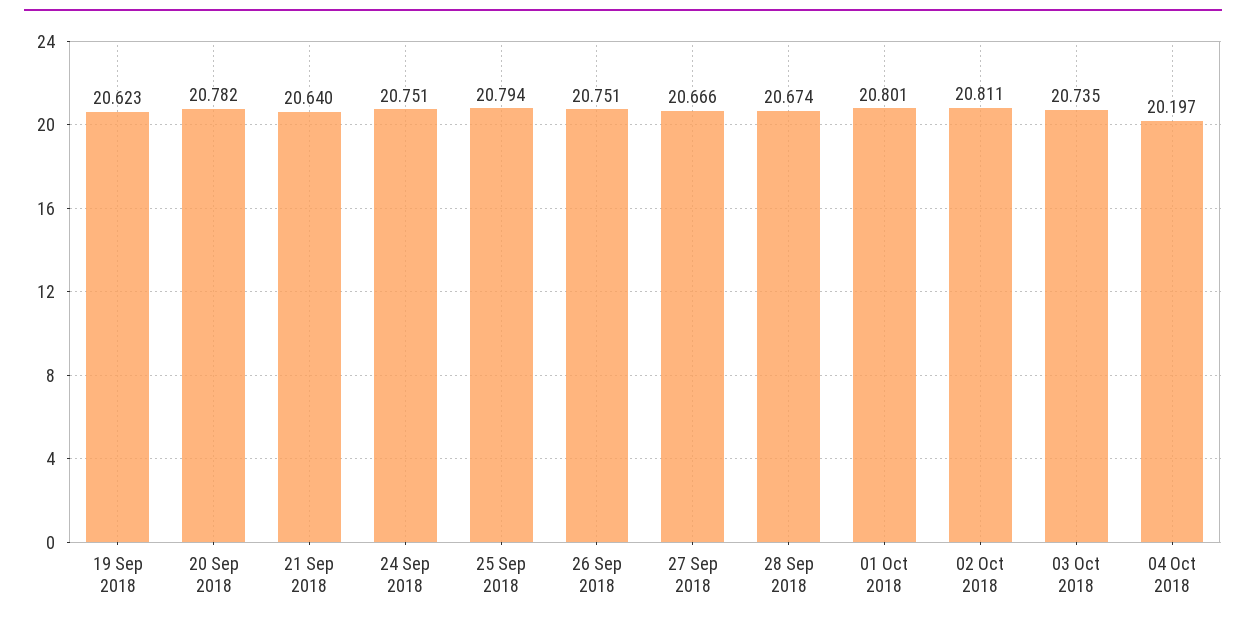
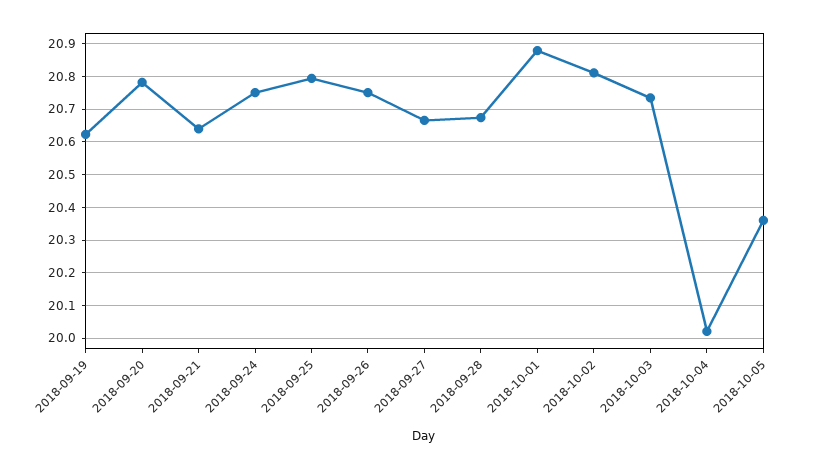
01 Oct 2018: 20.801 -> 20.88
04 Oct 2018: 20.197 -> 20.02
2018-10-05: none -> 20.36

